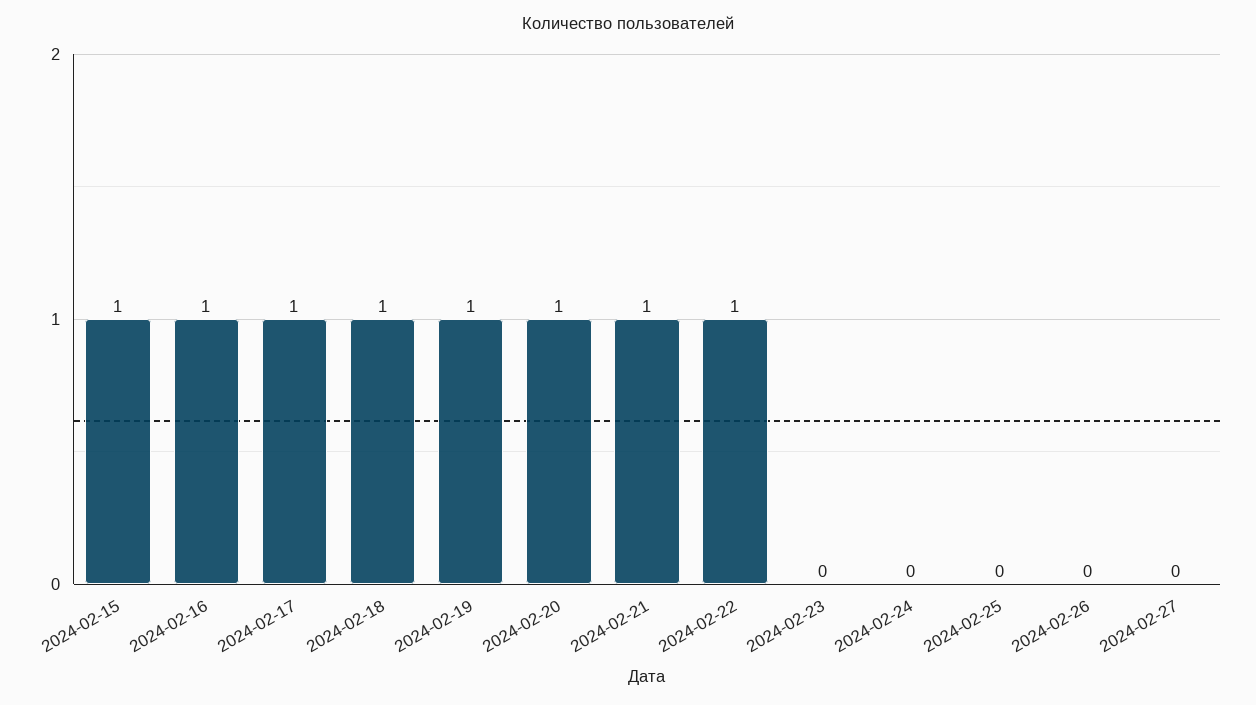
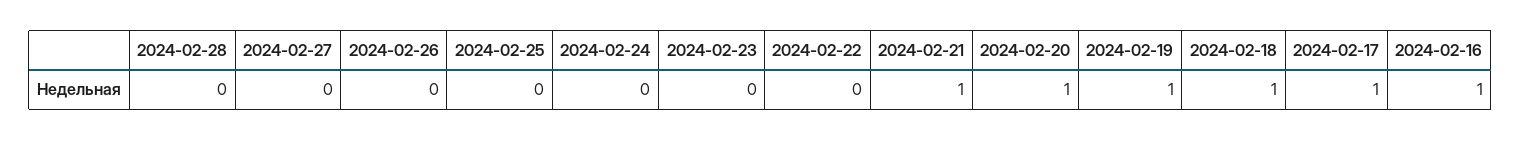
2024-02-15: 1 -> none
2024-02-22: 1 -> 0
2024-02-28: none -> 0

